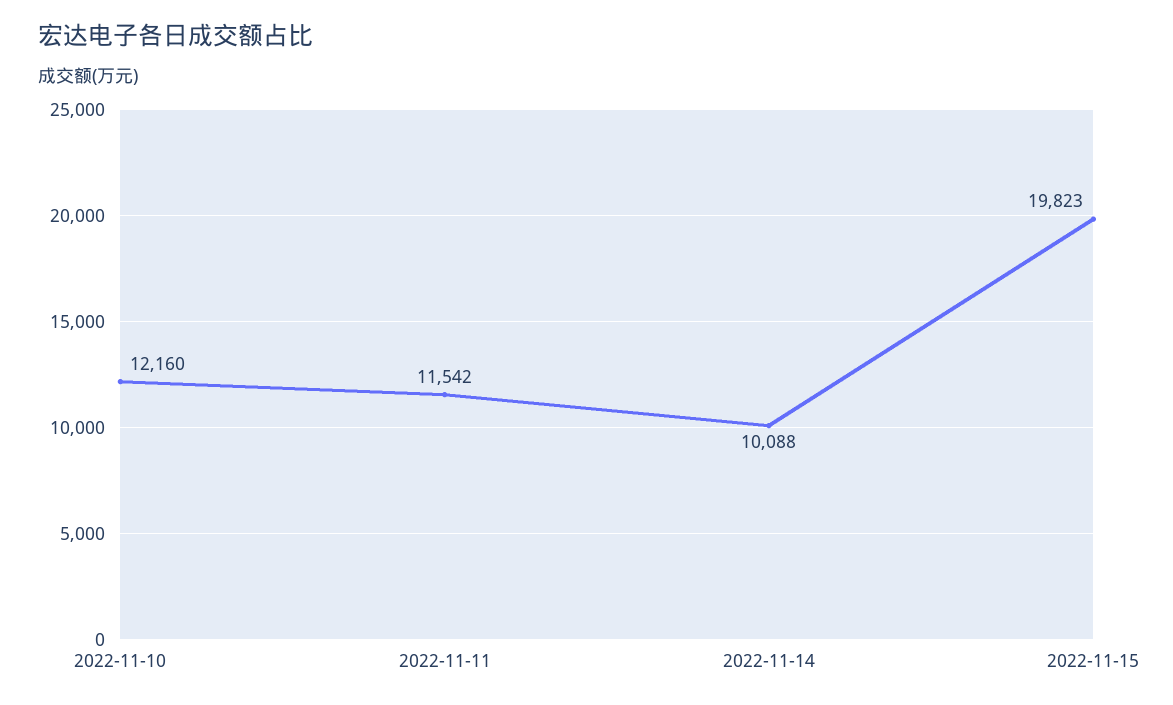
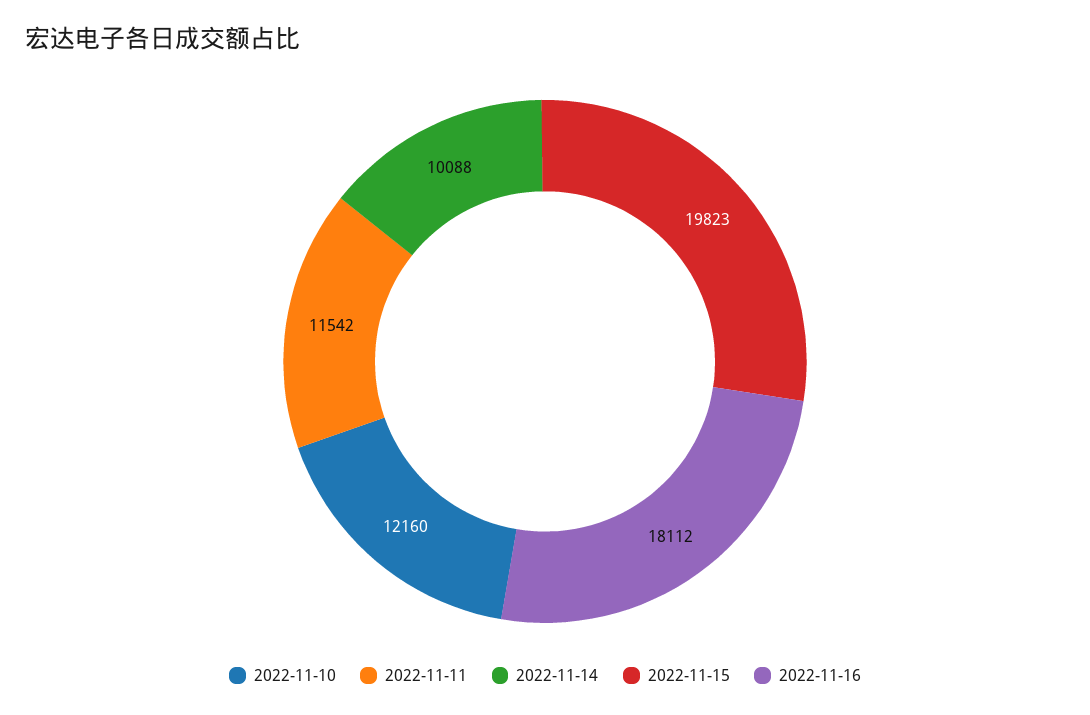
2022-11-16: none -> 18112

